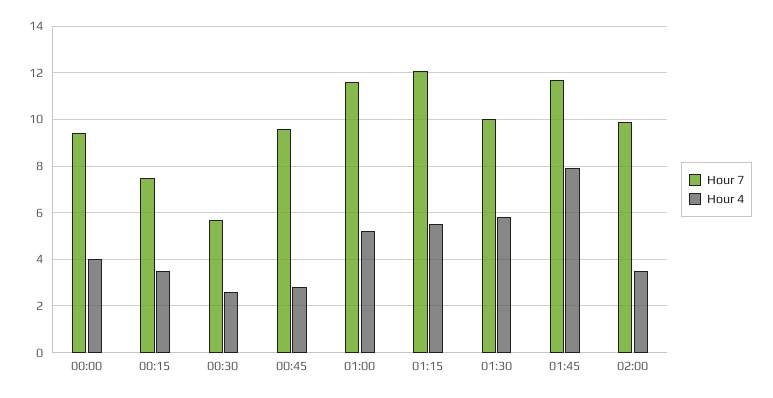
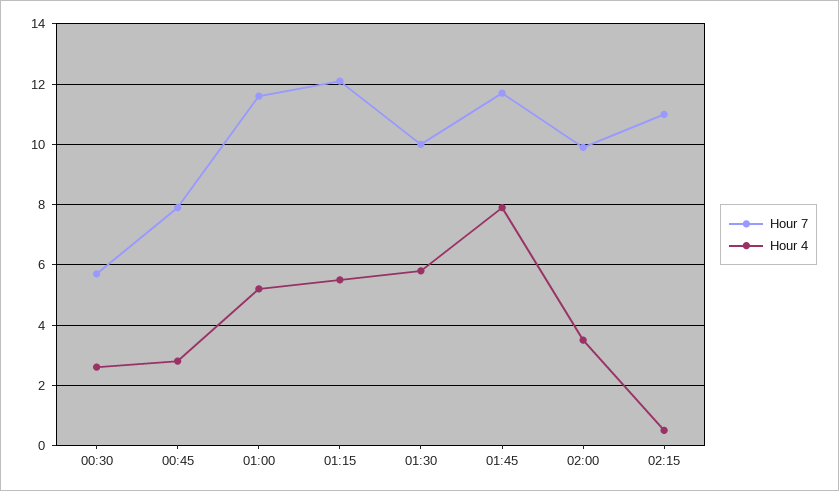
Hour 7, 00:00: 9.5 -> none
Hour 4, 00:00: 4 -> none
Hour 7, 00:15: 7.5 -> none
Hour 4, 00:15: 3.5 -> none
Hour 7, 00:45: 9.5 -> 8
Hour 7, 02:15: none -> 11
Hour 4, 02:15: none -> 0.5

